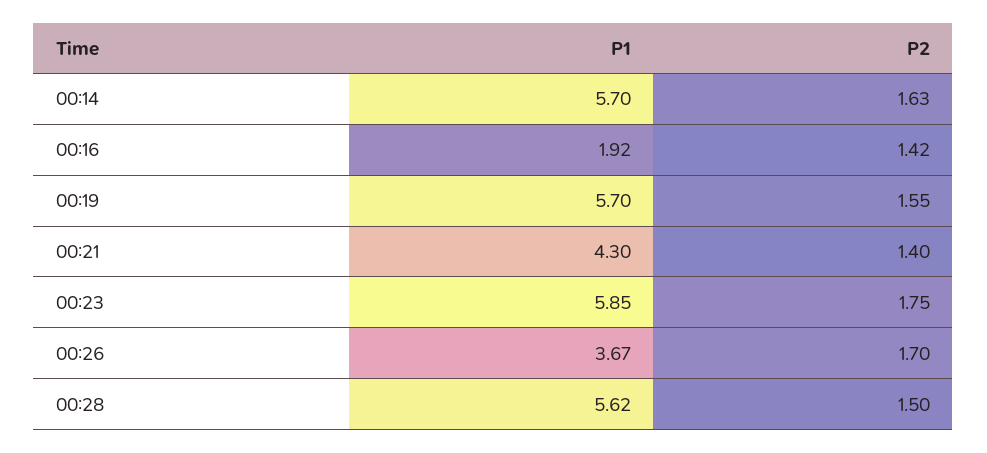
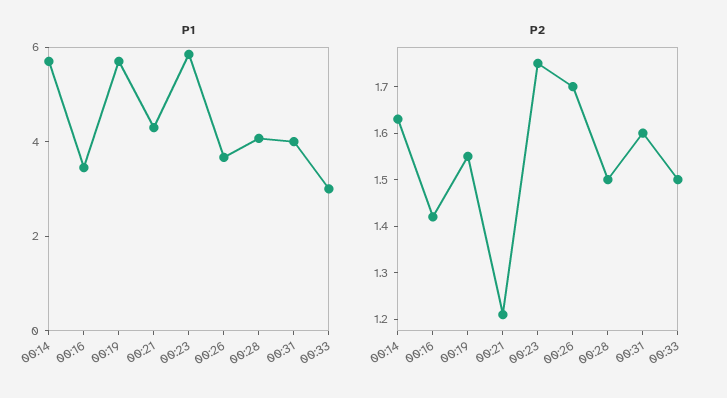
P1, 00:16: 1.92 -> 3.5
P2, 00:21: 1.4 -> 1.2
P1, 00:28: 5.62 -> 4
P1, 00:31: none -> 4
P1, 00:33: none -> 3
P2, 00:31: none -> 1.6
P2, 00:33: none -> 1.5

